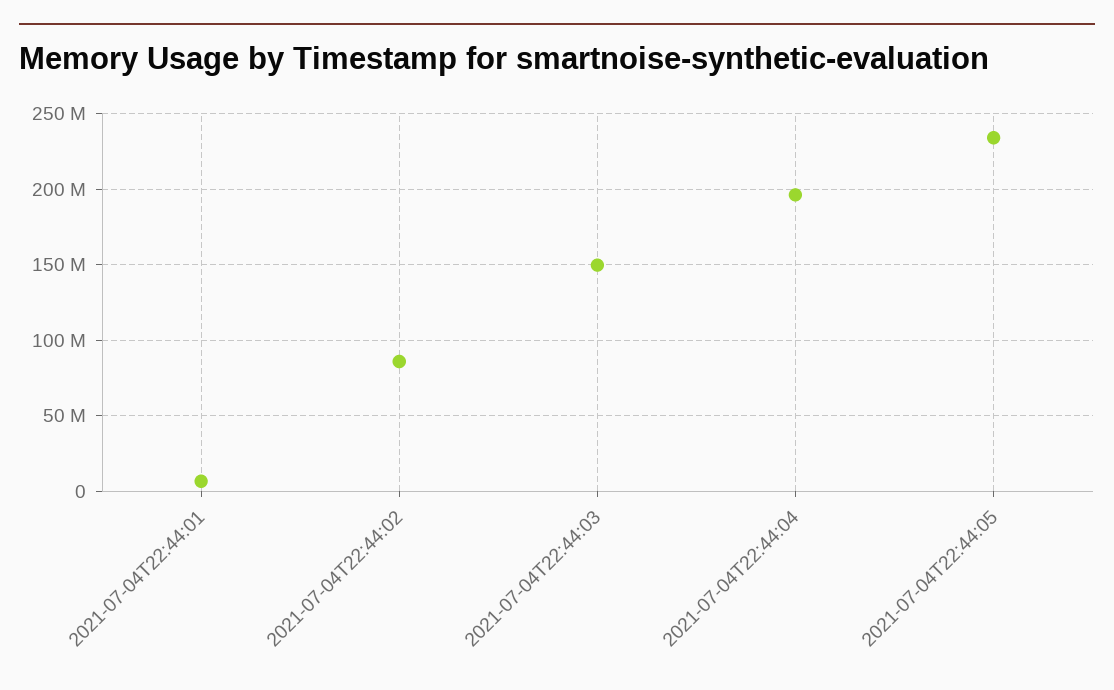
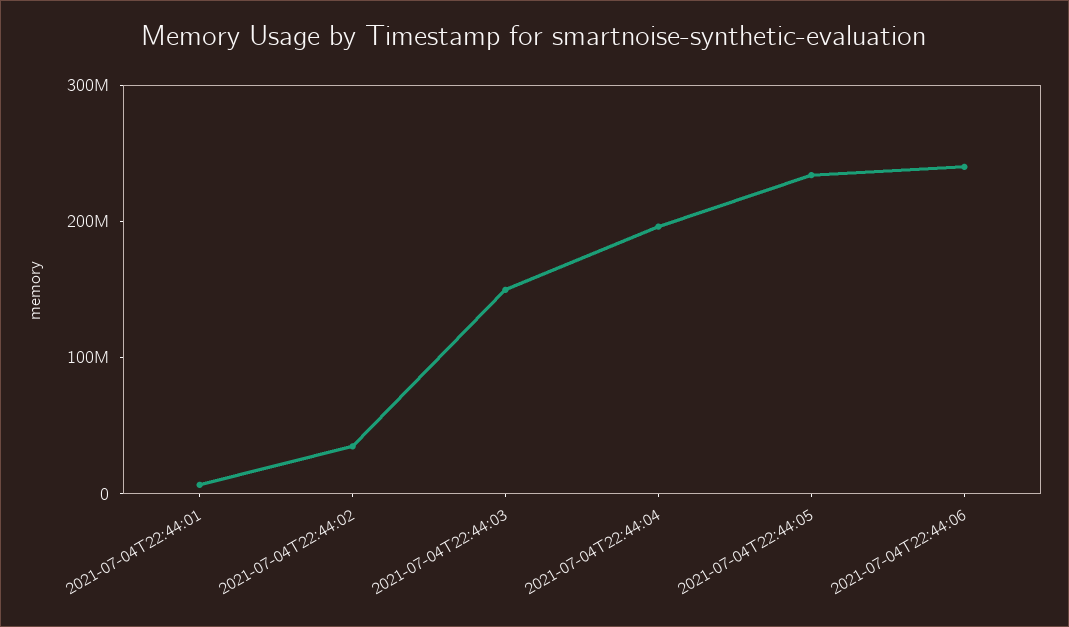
2021-07-04T22:44:02: 85000000 -> 40000000
2021-07-04T22:44:06: none -> 240000000

